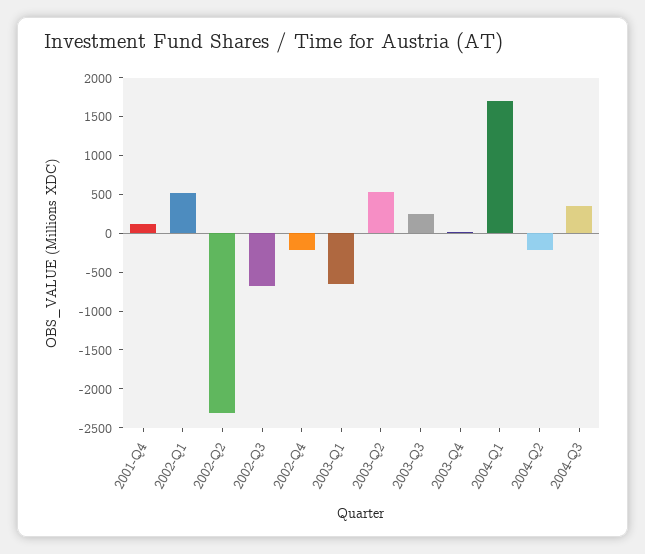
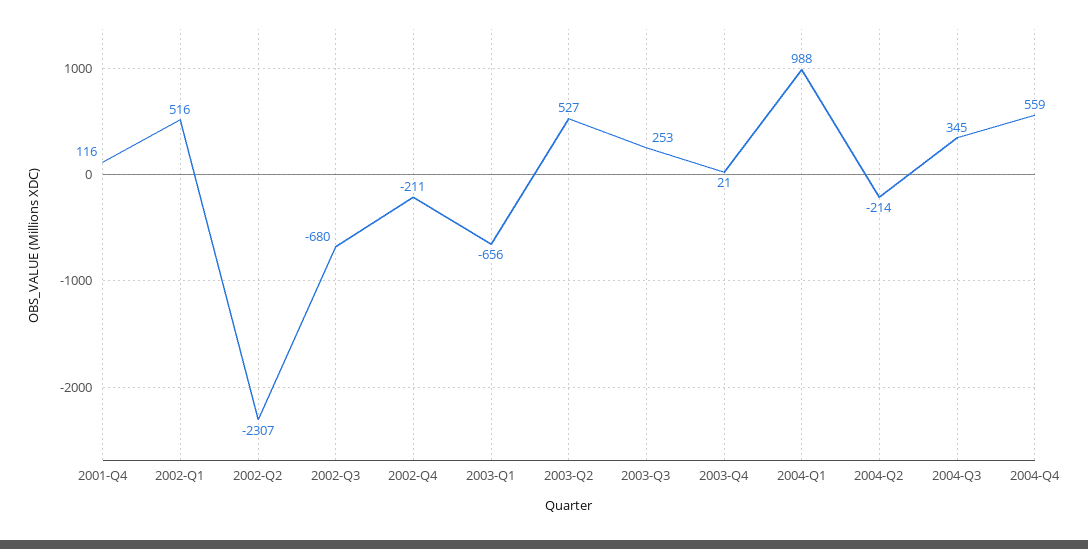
2004-Q1: 1750 -> 988
2004-Q4: none -> 559

